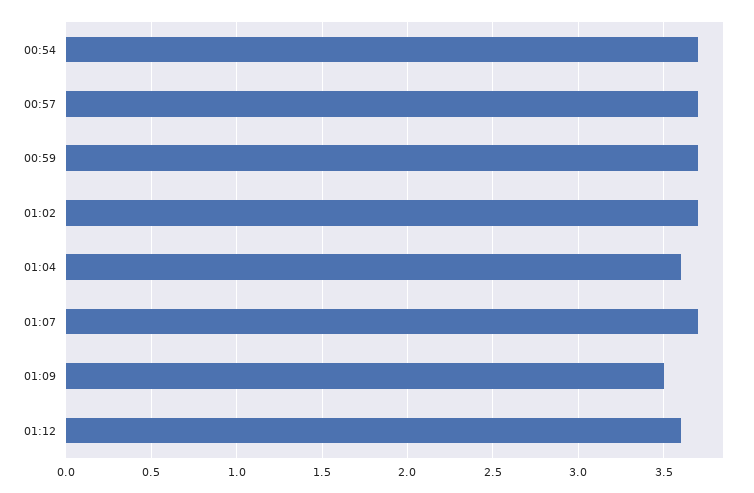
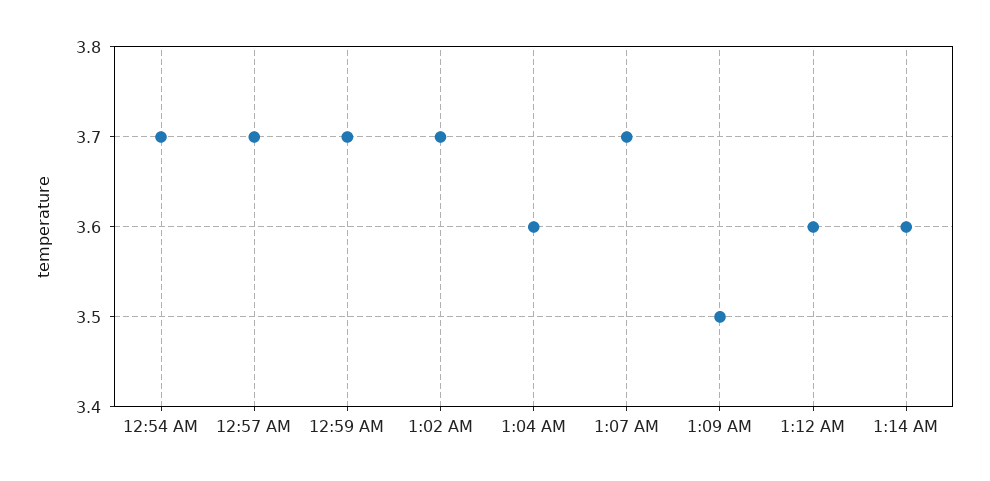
1:14 AM: none -> 3.6

